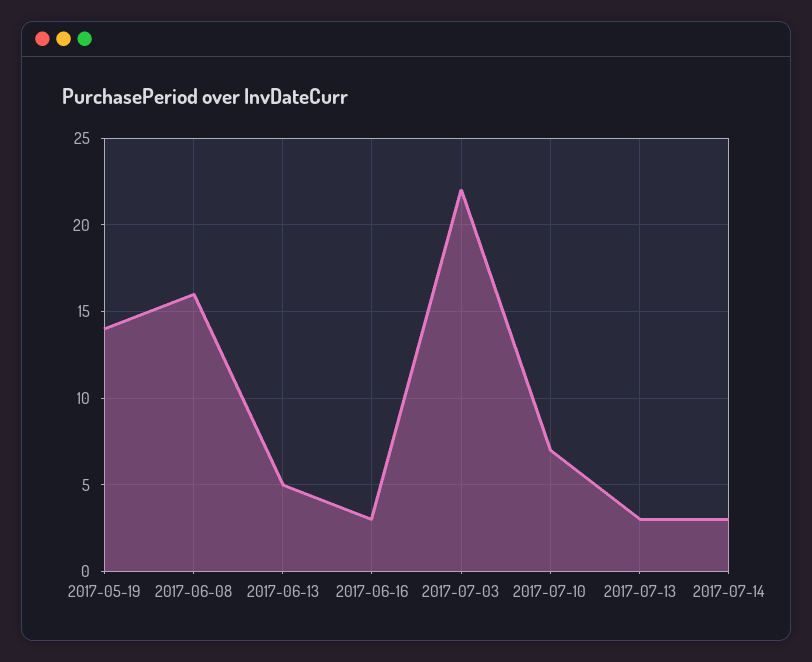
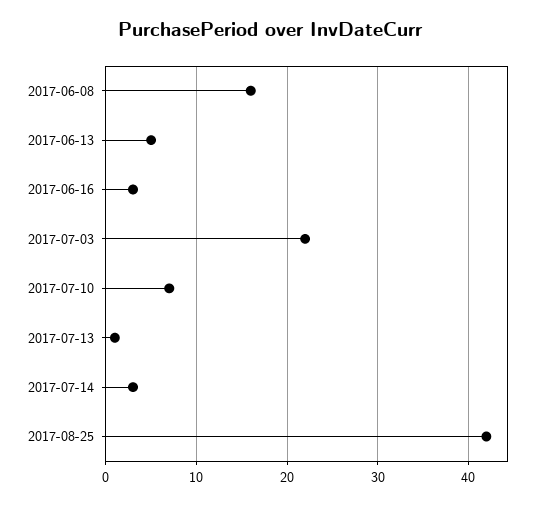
2017-05-19: 14 -> none
2017-07-13: 3 -> 1
2017-08-25: none -> 42

